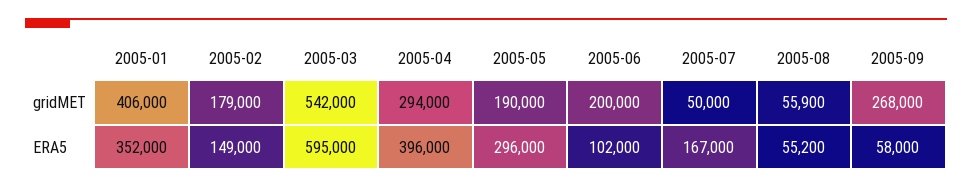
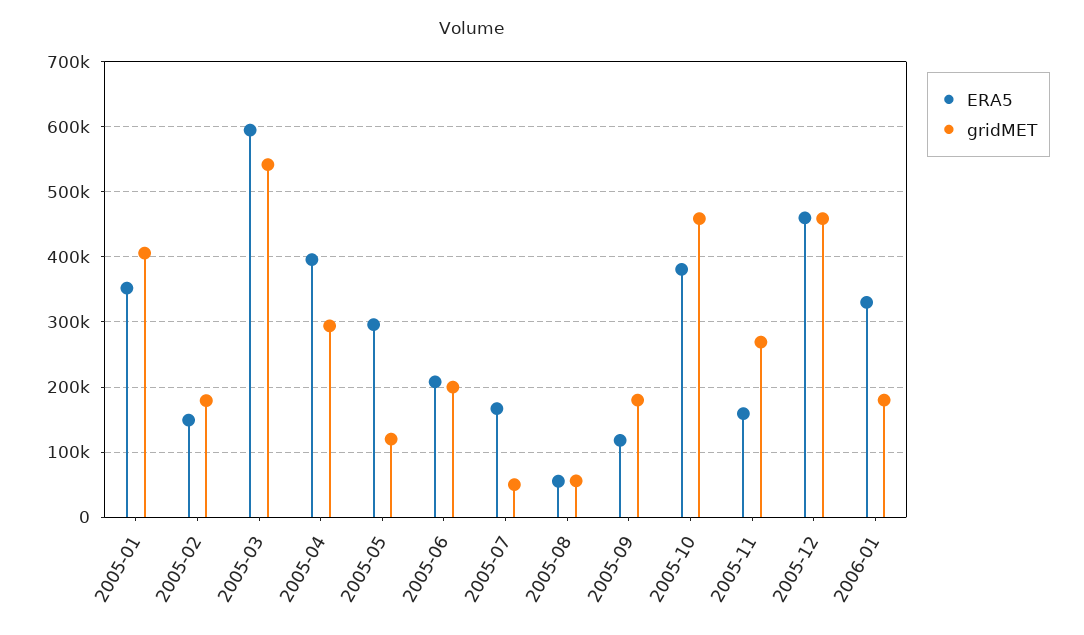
gridMET, 2005-05: 190000 -> 120000
gridMET, 2005-09: 268000 -> 180000
ERA5, 2005-06: 102000 -> 210000
ERA5, 2005-09: 58000 -> 120000
ERA5, 2005-10: none -> 380000
gridMET, 2005-10: none -> 460000
ERA5, 2005-11: none -> 160000
gridMET, 2005-11: none -> 270000
ERA5, 2005-12: none -> 460000
gridMET, 2005-12: none -> 460000
ERA5, 2006-01: none -> 330000
gridMET, 2006-01: none -> 180000

